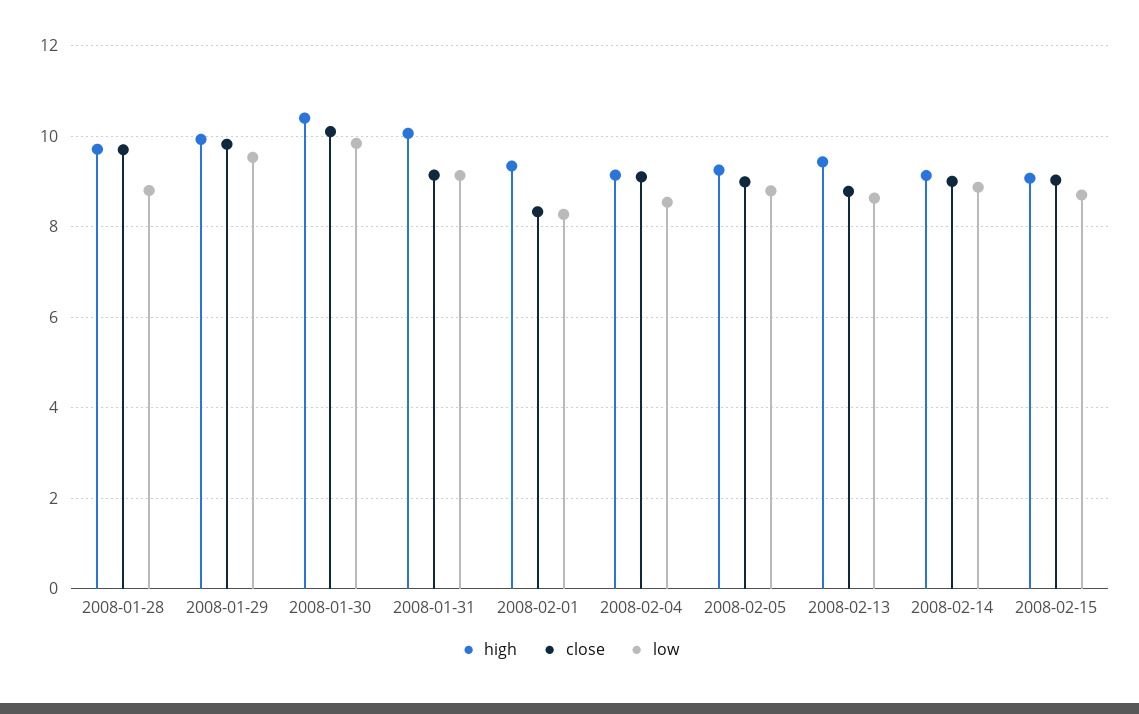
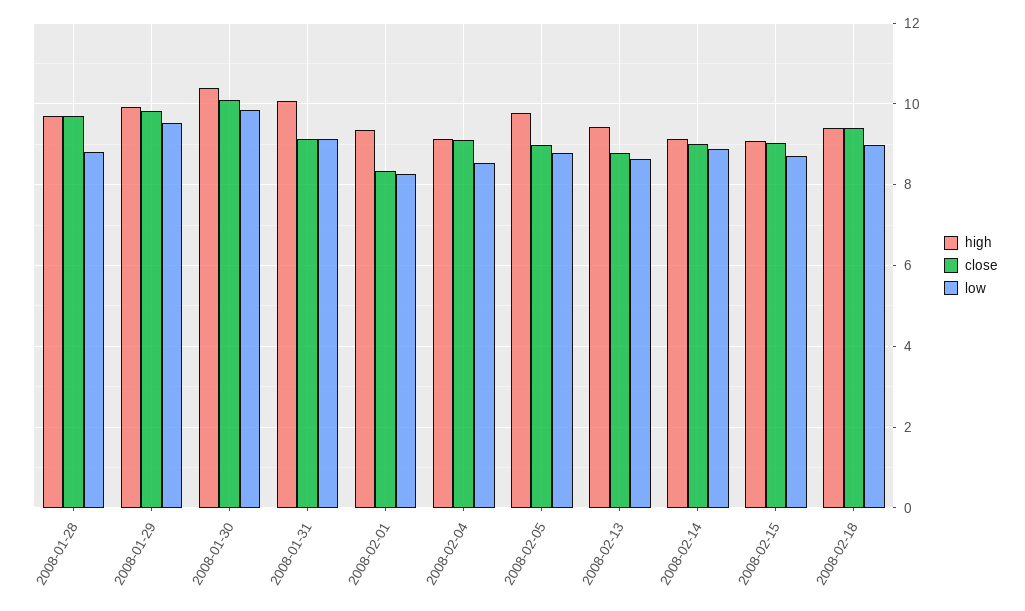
high, 2008-02-05: 9.2 -> 9.8
high, 2008-02-18: none -> 9.4
close, 2008-02-18: none -> 9.4
low, 2008-02-18: none -> 9

